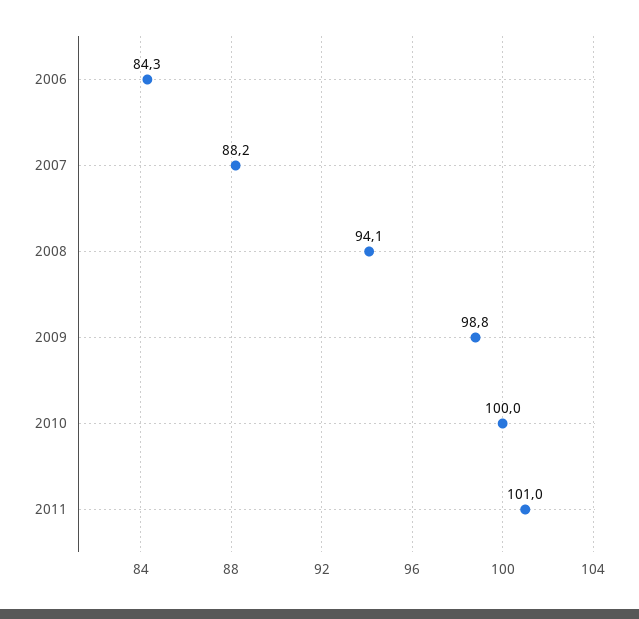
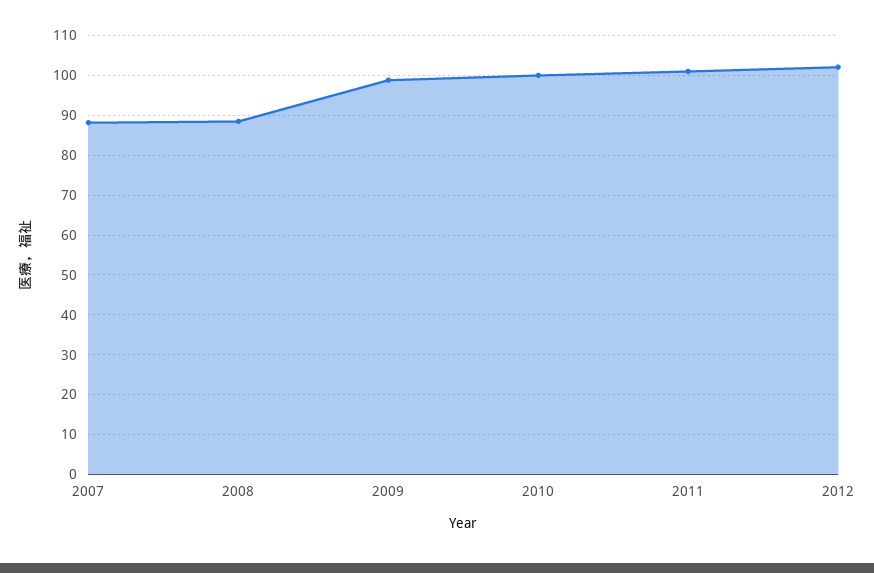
2006: 84.3 -> none
2008: 94.1 -> 88
2012: none -> 102

